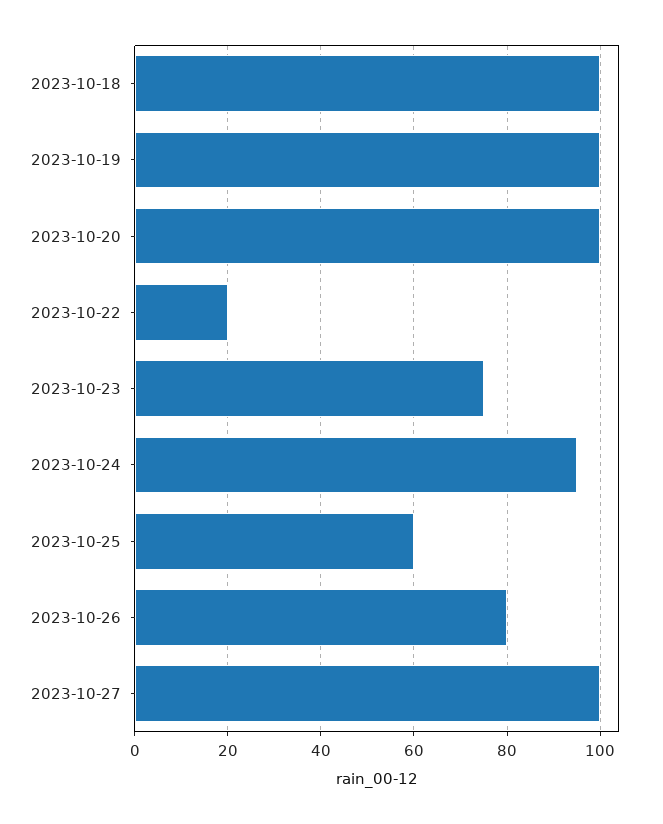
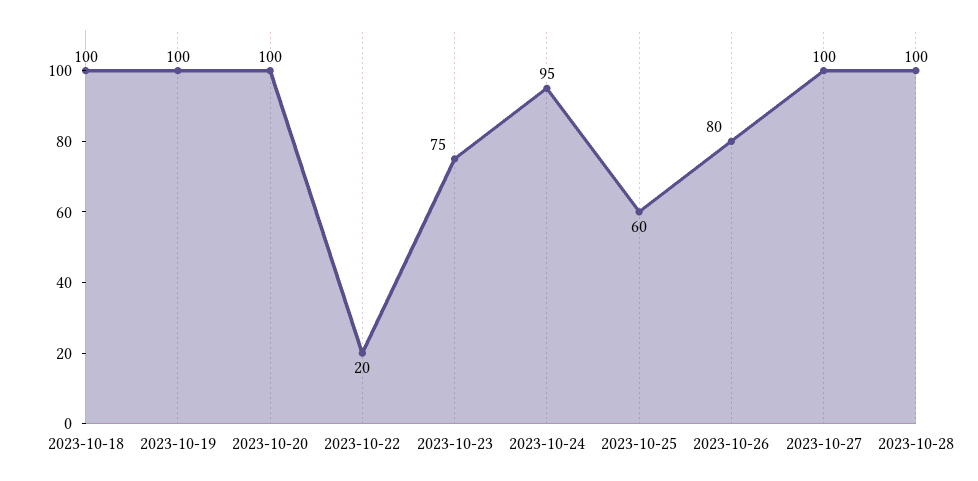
2023-10-28: none -> 100

